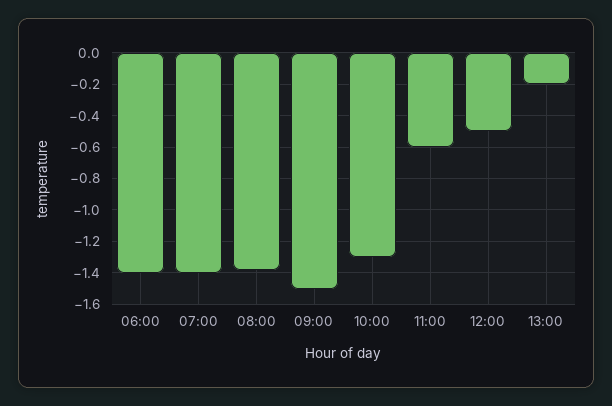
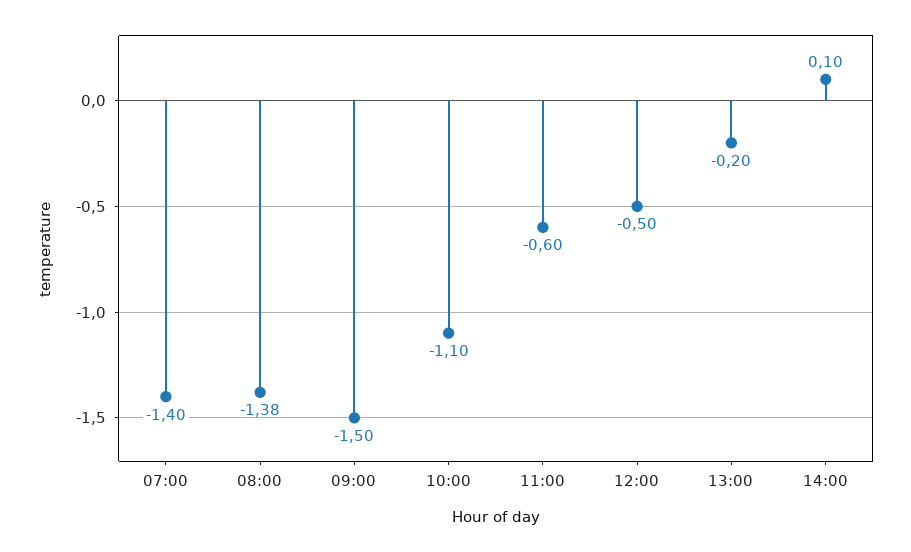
06:00: -1.4 -> none
10:00: -1.3 -> -1.1
14:00: none -> 0.1

